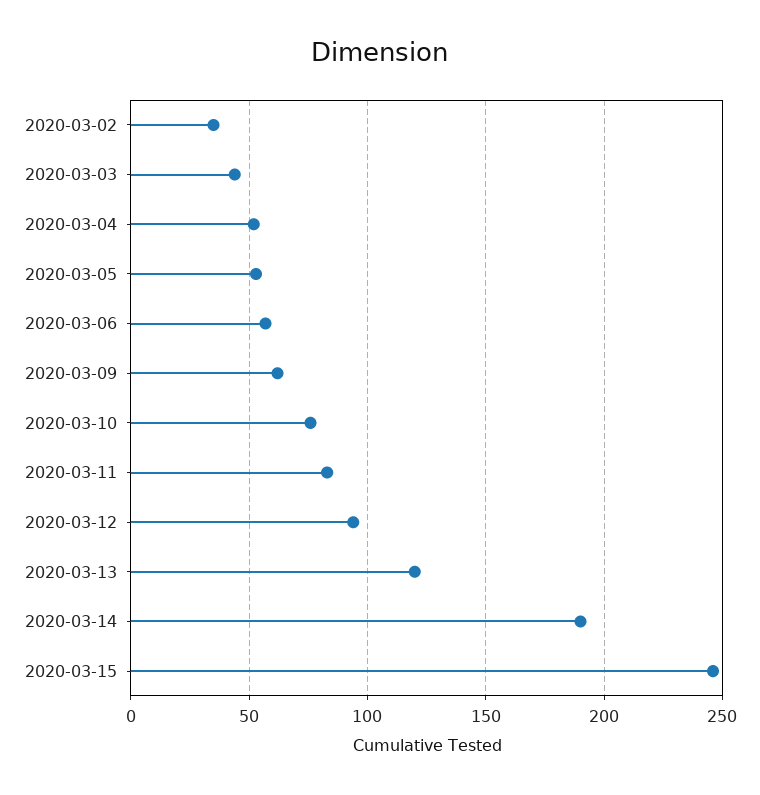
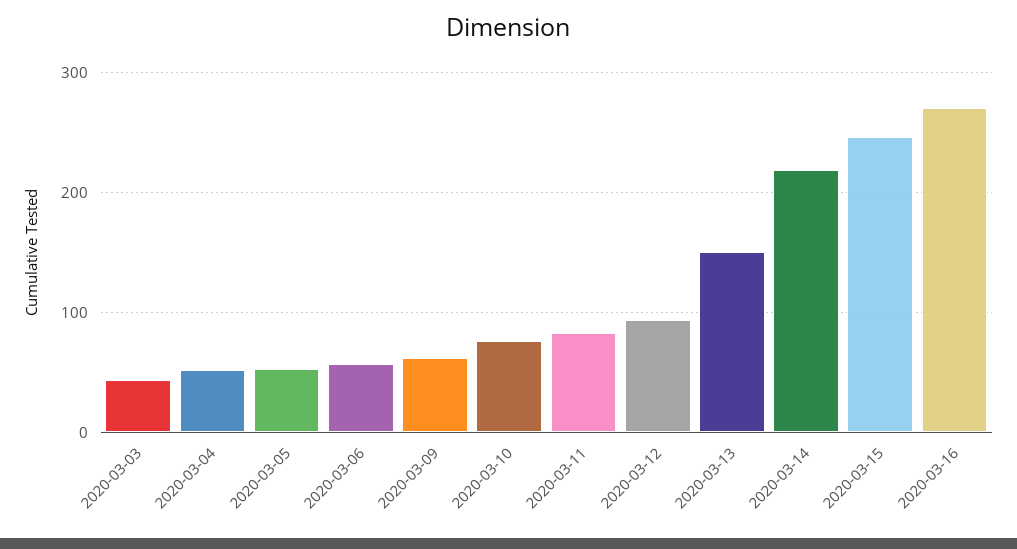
2020-03-02: 35 -> none
2020-03-13: 120 -> 150
2020-03-14: 190 -> 220
2020-03-16: none -> 270

